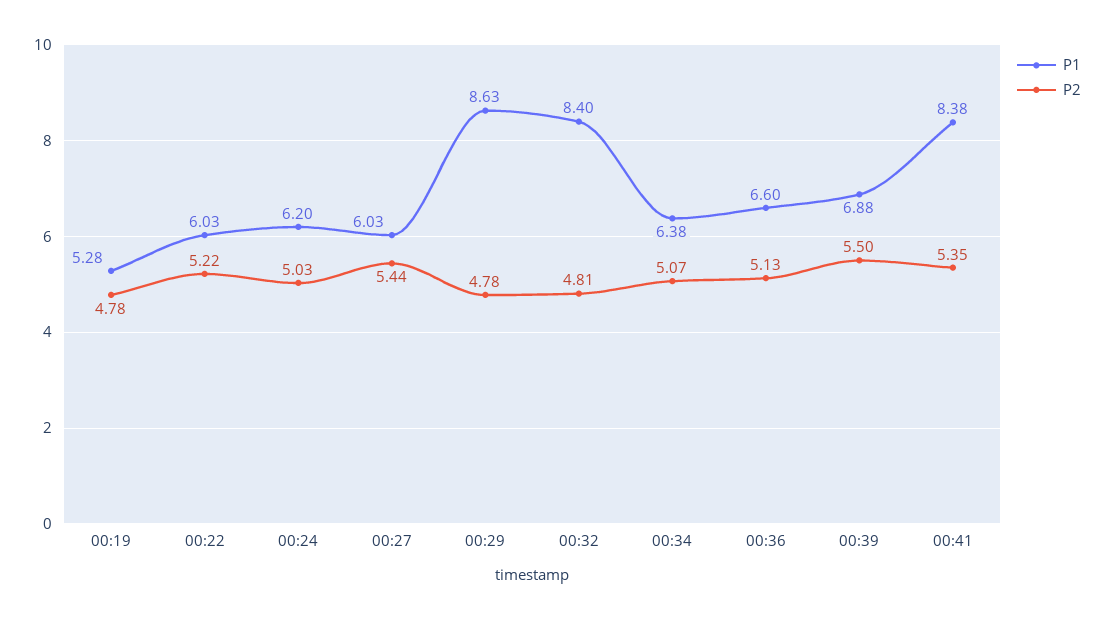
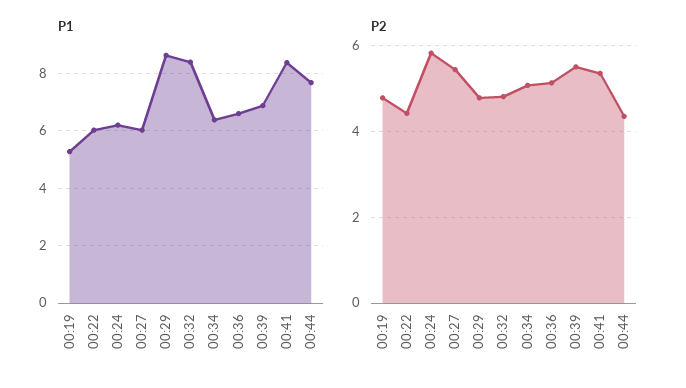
P2, 00:22: 5.22 -> 4.4
P2, 00:24: 5.03 -> 5.8
P1, 00:44: none -> 7.75
P2, 00:44: none -> 4.4

